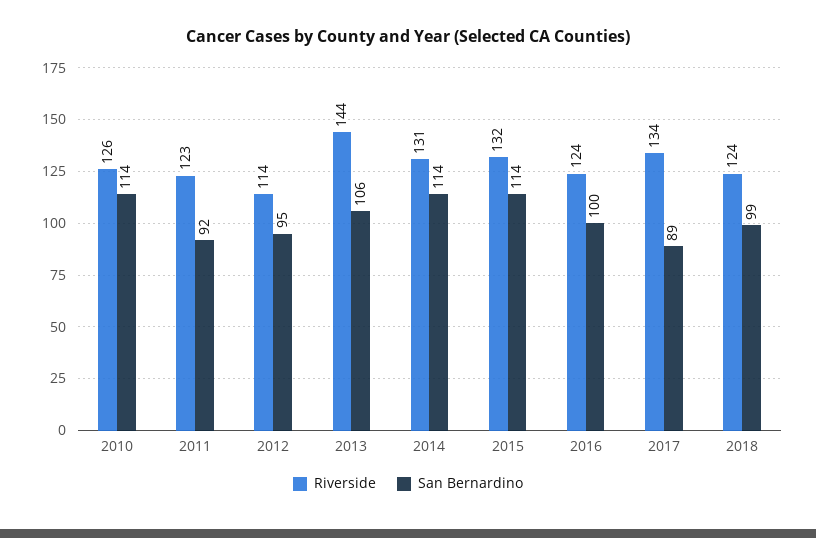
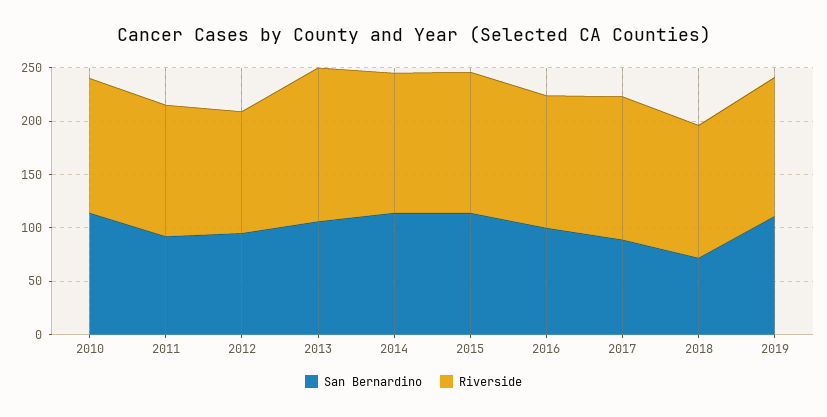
San Bernardino, 2018: 99 -> 70
San Bernardino, 2019: none -> 110
Riverside, 2019: none -> 130

